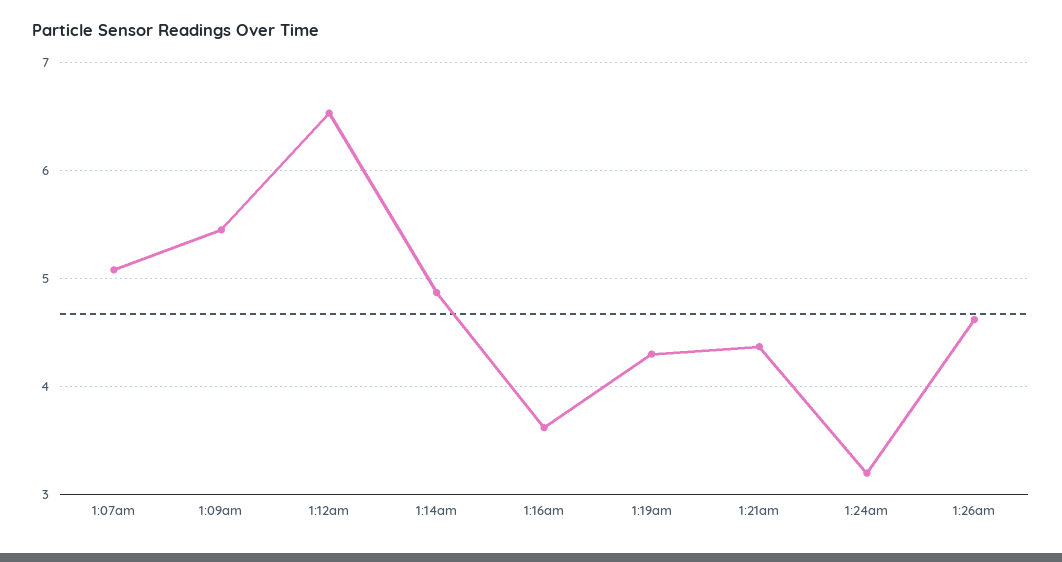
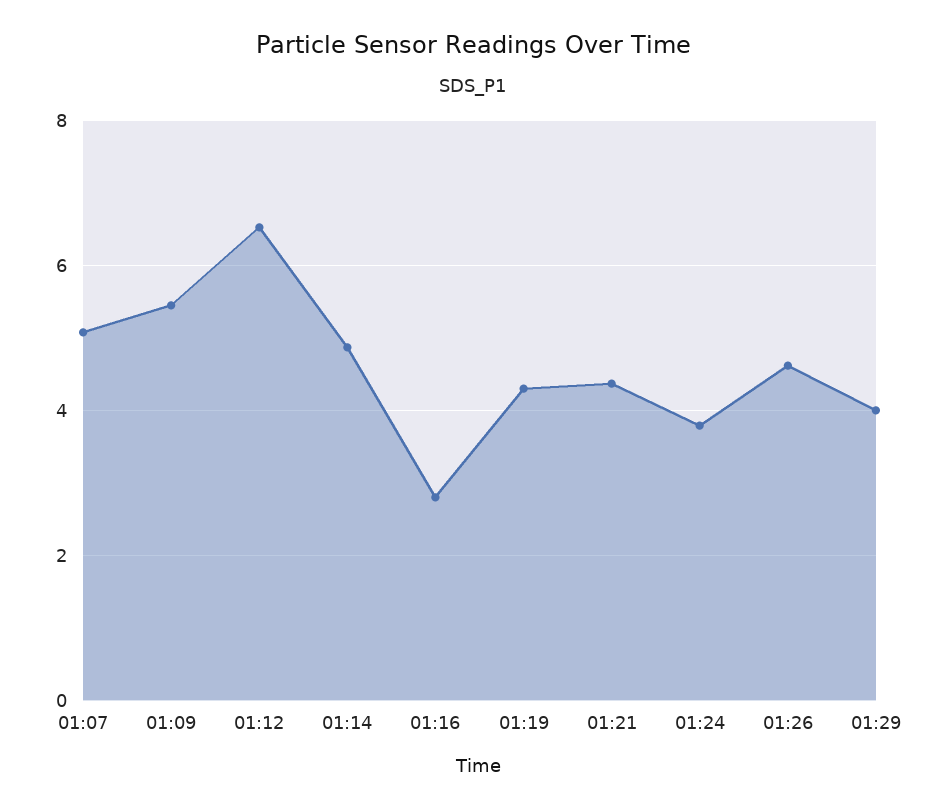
1:16am: 3.6 -> 2.8
1:24am: 3.2 -> 3.8
01:29: none -> 4

